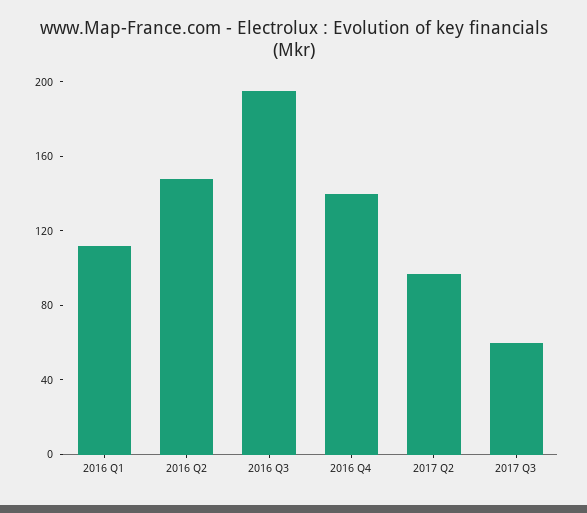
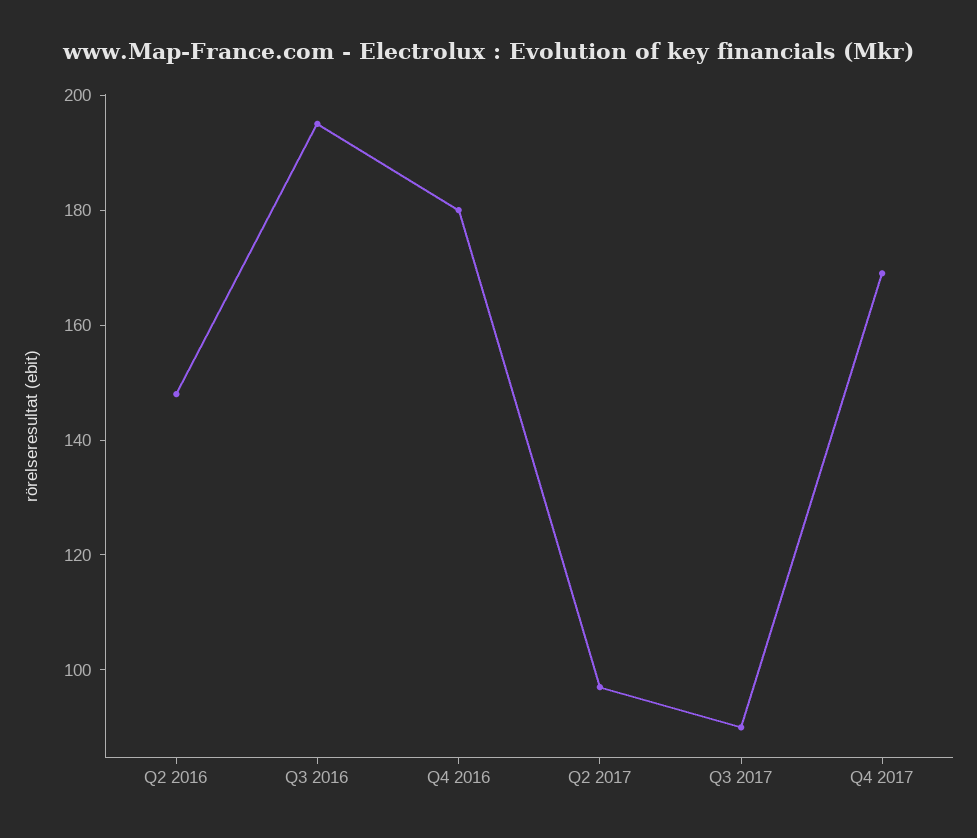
2016 Q1: 110 -> none
2016 Q4: 140 -> 180
2017 Q3: 60 -> 90
Q4 2017: none -> 170

